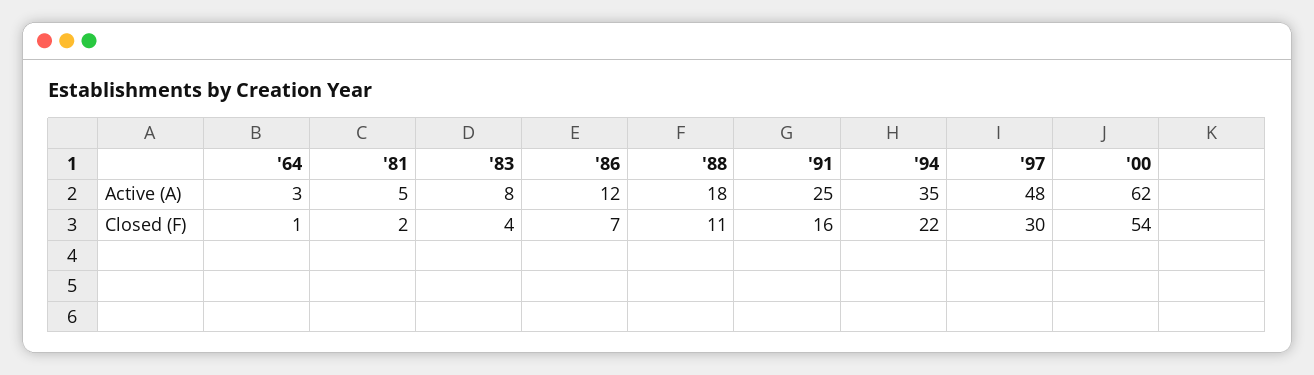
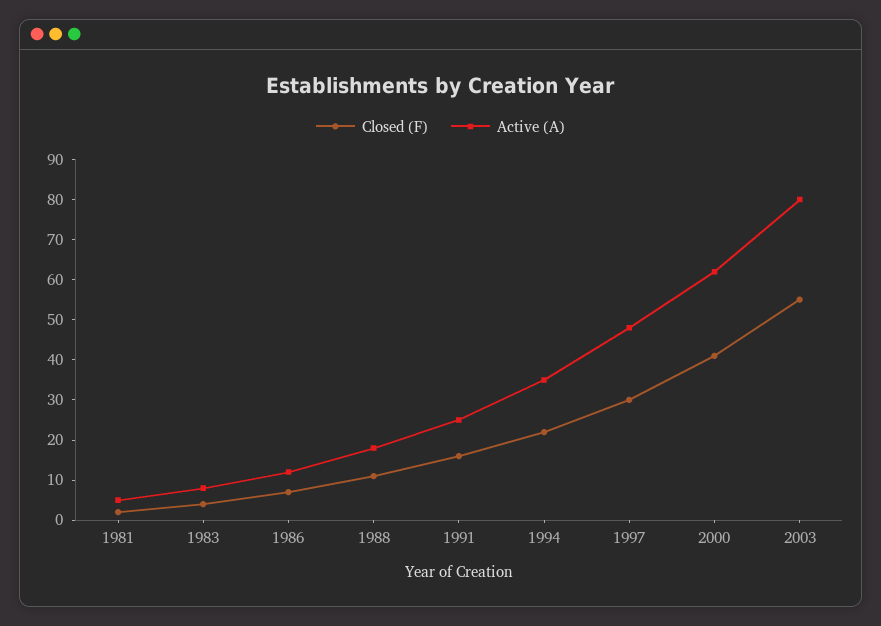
Active (A), '64: 3 -> none
Closed (F), '64: 1 -> none
Closed (F), '00: 54 -> 40
Closed (F), 2003: none -> 55
Active (A), 2003: none -> 80

